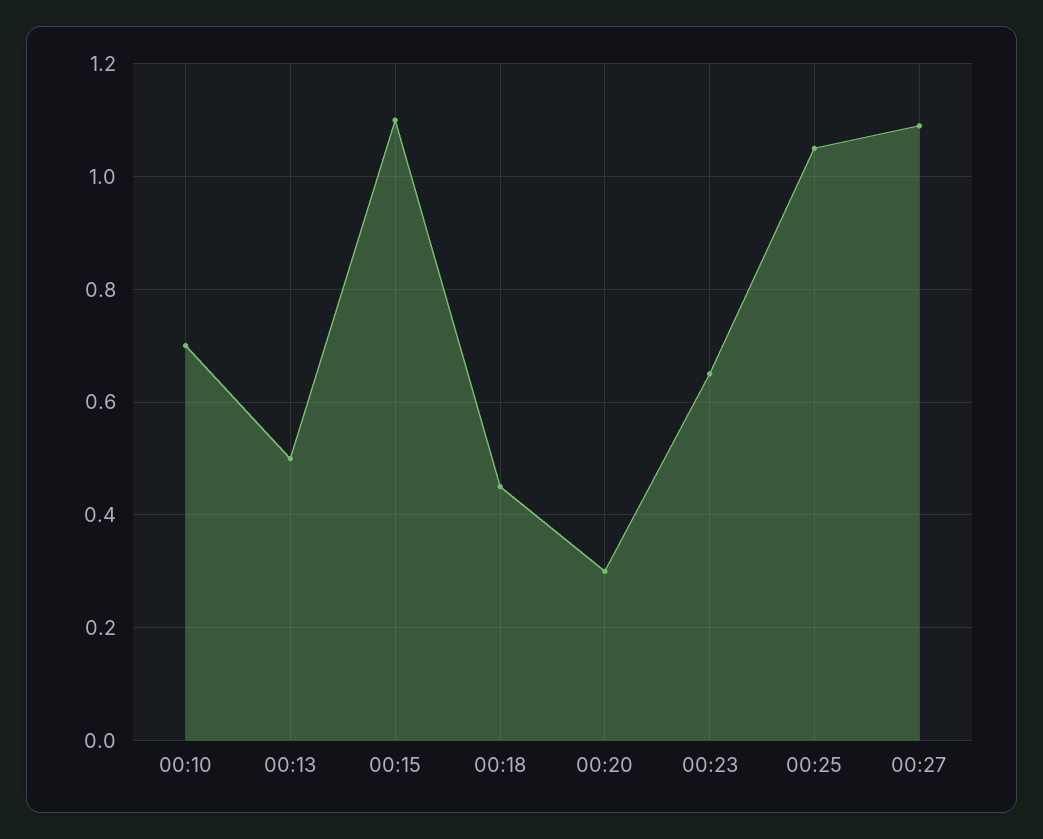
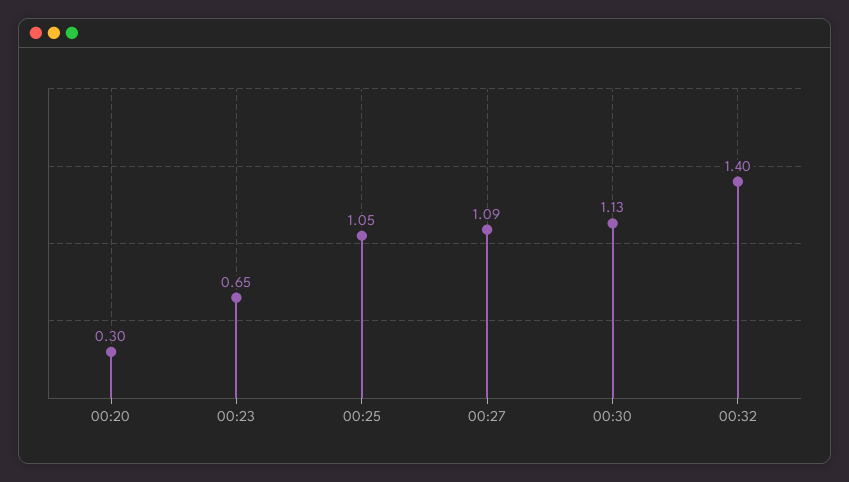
00:10: 0.7 -> none
00:13: 0.5 -> none
00:15: 1.1 -> none
00:18: 0.45 -> none
00:30: none -> 1.13
00:32: none -> 1.4

